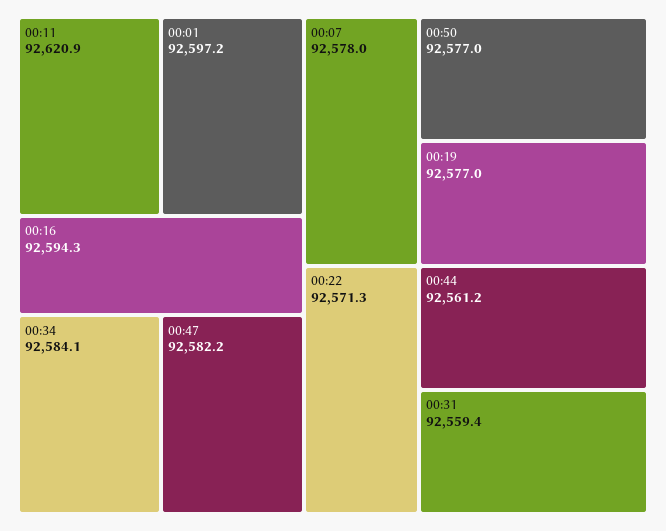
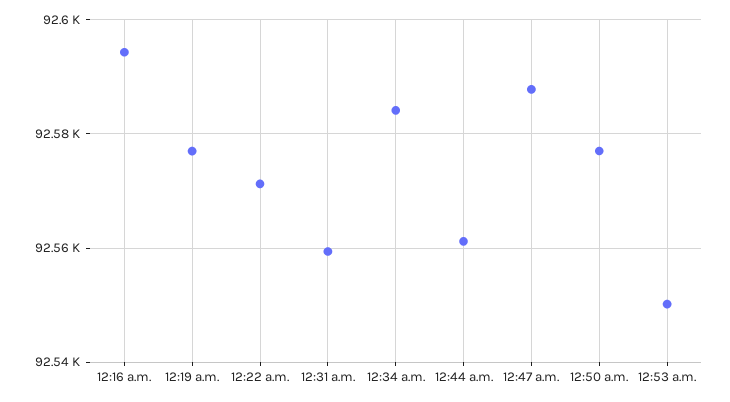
00:11: 92620.9 -> none
00:01: 92597.2 -> none
00:47: 92582.2 -> 92588
00:07: 92578 -> none
12:53 a.m.: none -> 92550

